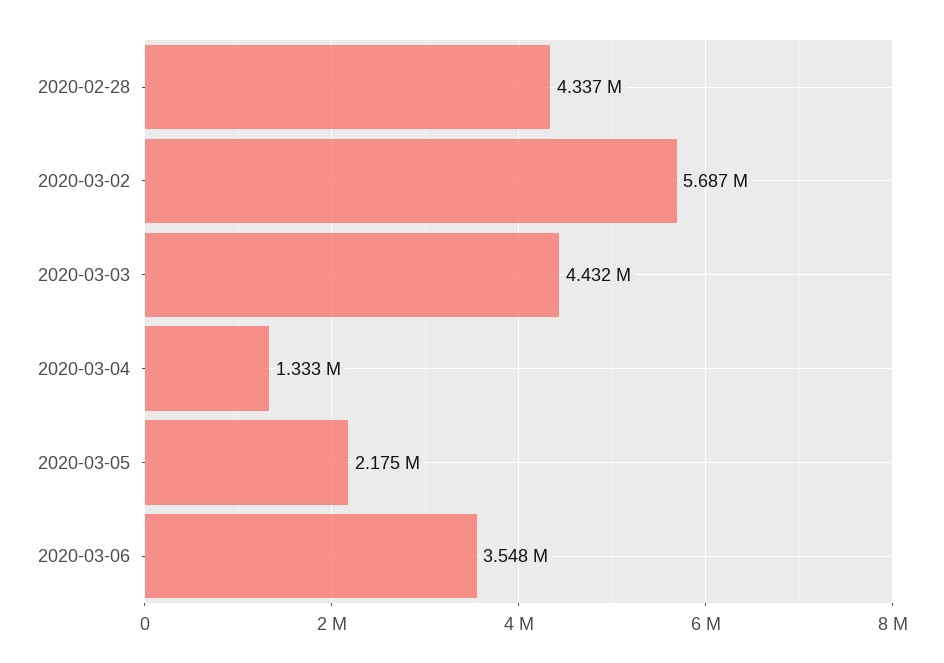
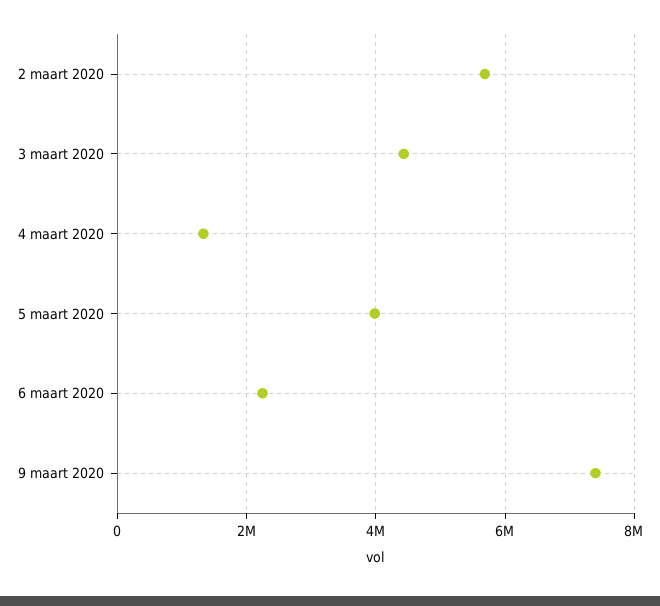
2020-02-28: 4337000 -> none
2020-03-05: 2175000 -> 4000000
2020-03-06: 3548000 -> 2200000
9 maart 2020: none -> 7400000

